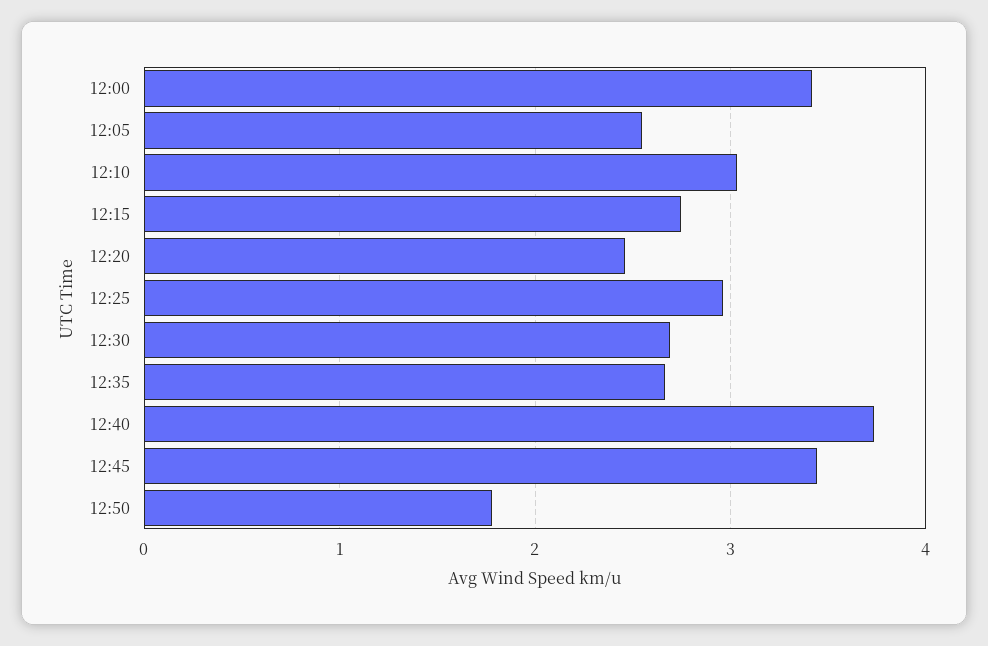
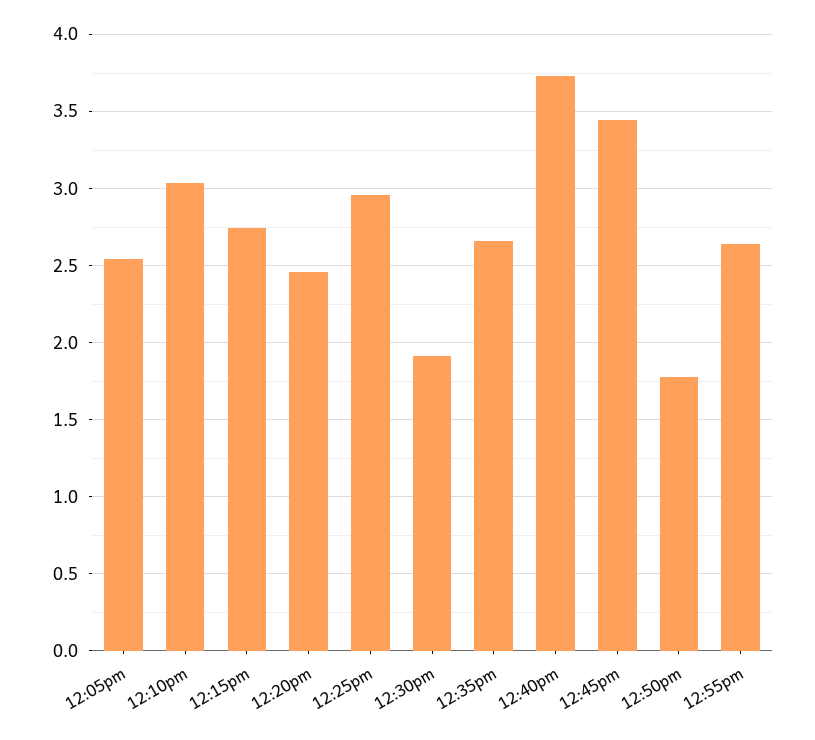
12:00: 3.4 -> none
12:30: 2.7 -> 1.9
12:55pm: none -> 2.65

